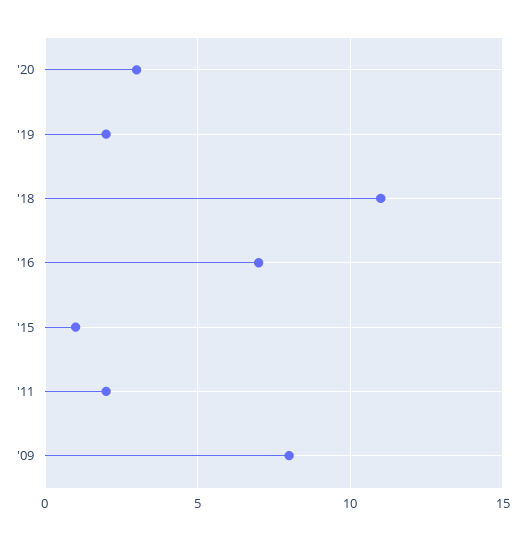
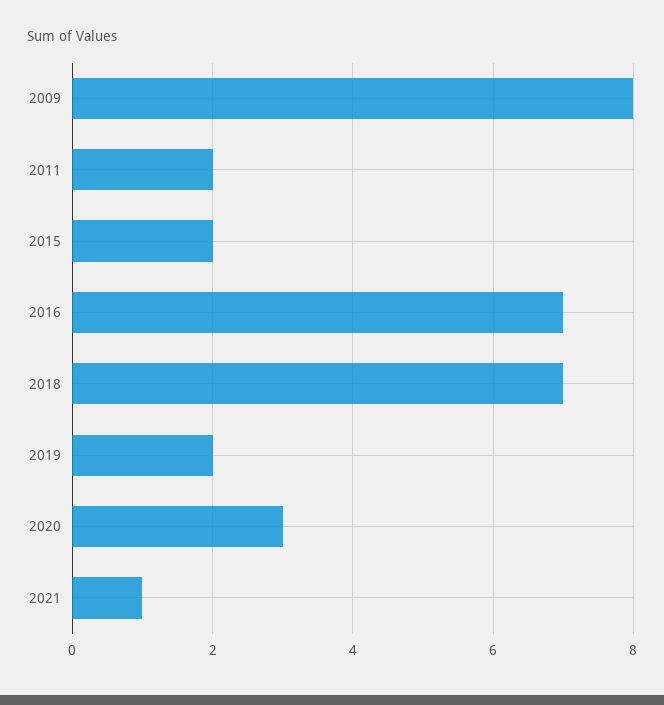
'18: 11 -> 7
'15: 1 -> 2
2021: none -> 1

